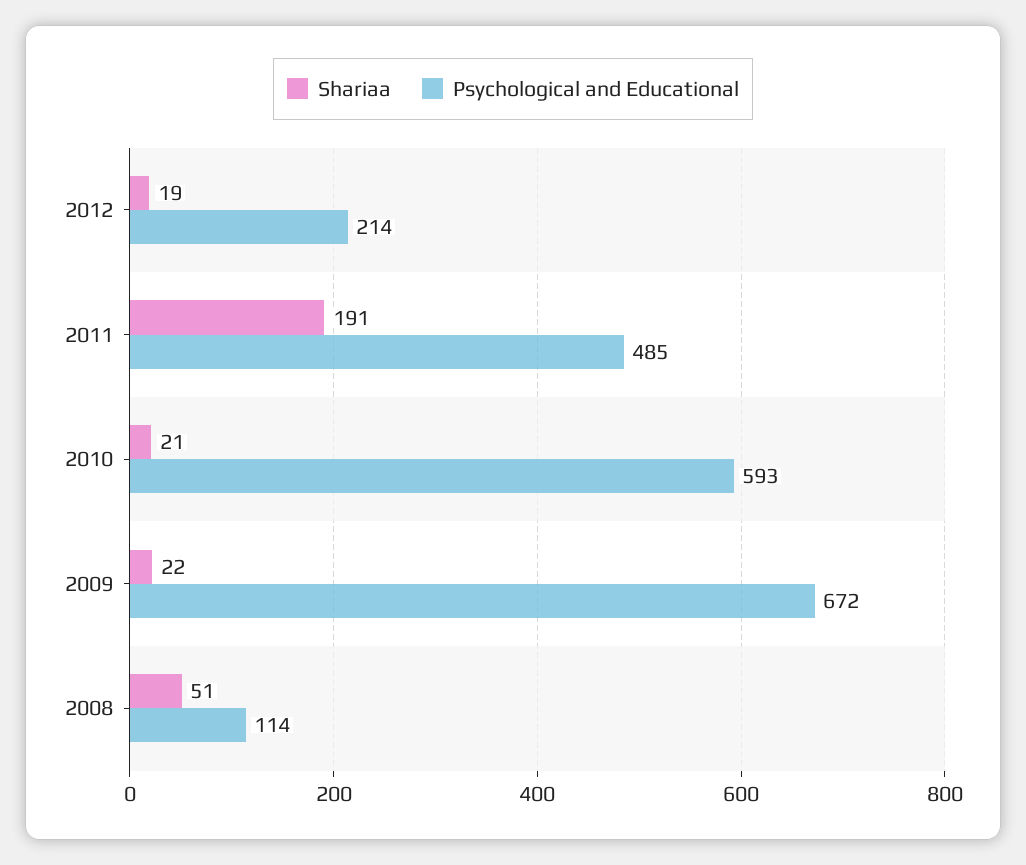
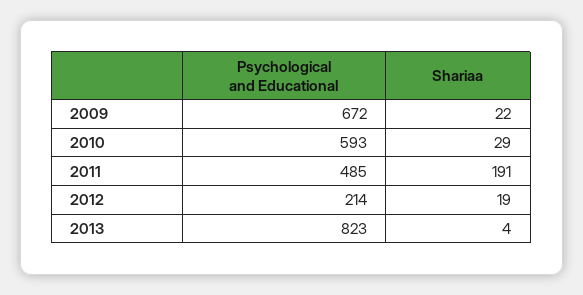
Shariaa, 2010: 21 -> 29
Shariaa, 2008: 51 -> none
Psychological and Educational, 2008: 114 -> none
Psychological and Educational, 2013: none -> 823
Shariaa, 2013: none -> 4

